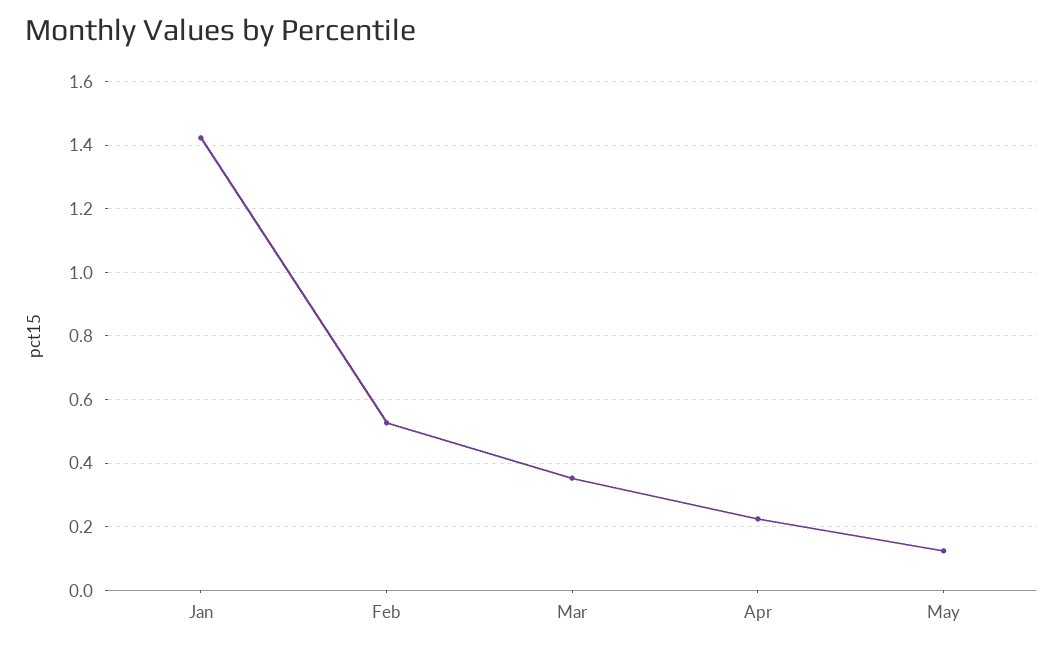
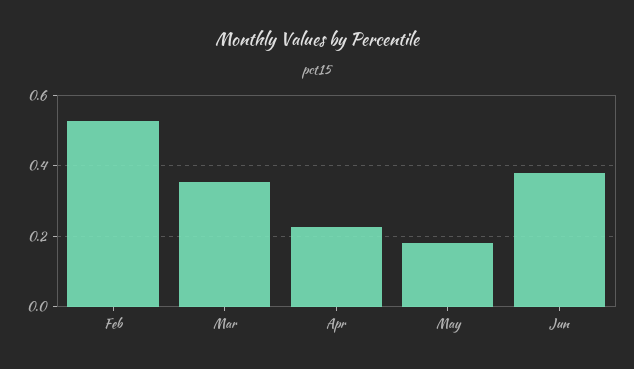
Jan: 1.42 -> none
May: 0.12 -> 0.18
Jun: none -> 0.38

